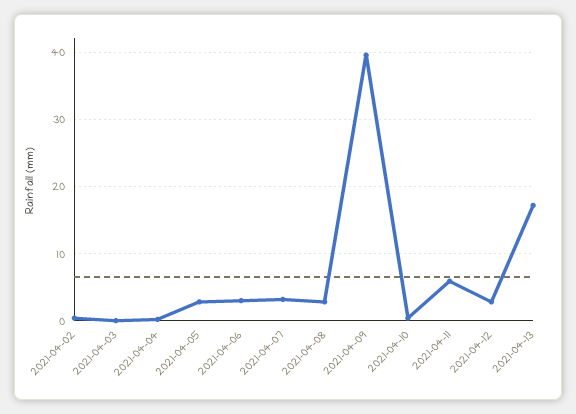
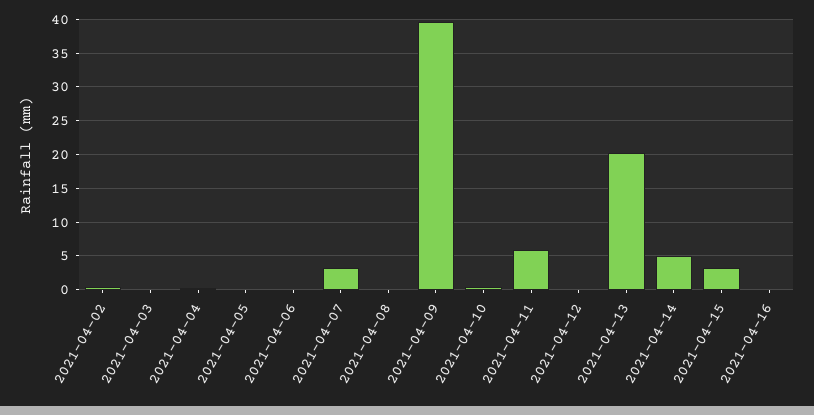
2021-04-05: 3 -> 0
2021-04-06: 3 -> 0
2021-04-08: 3 -> 0
2021-04-12: 3 -> 0
2021-04-13: 17 -> 20
2021-04-14: none -> 5
2021-04-15: none -> 3
2021-04-16: none -> 0

